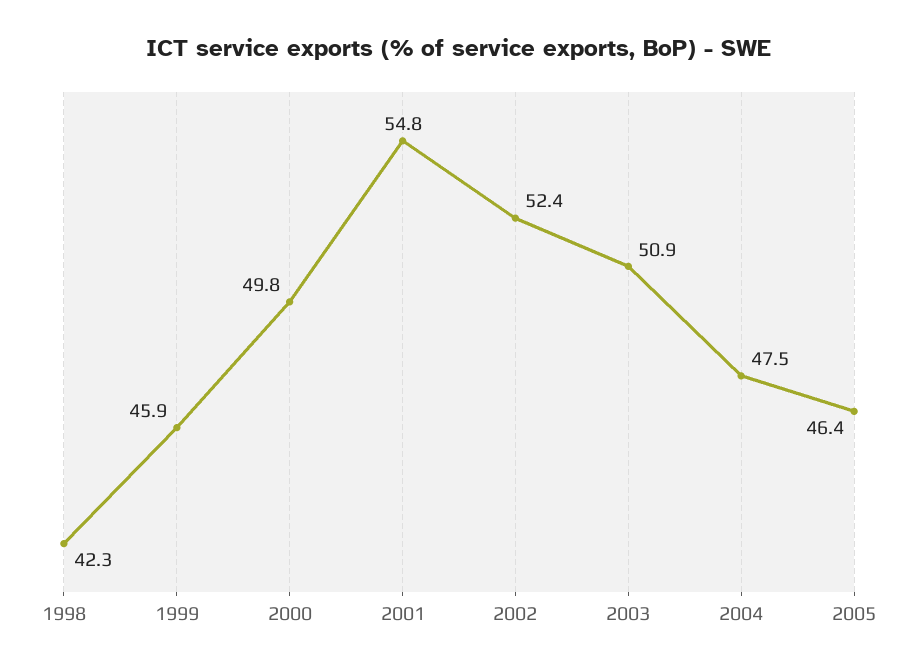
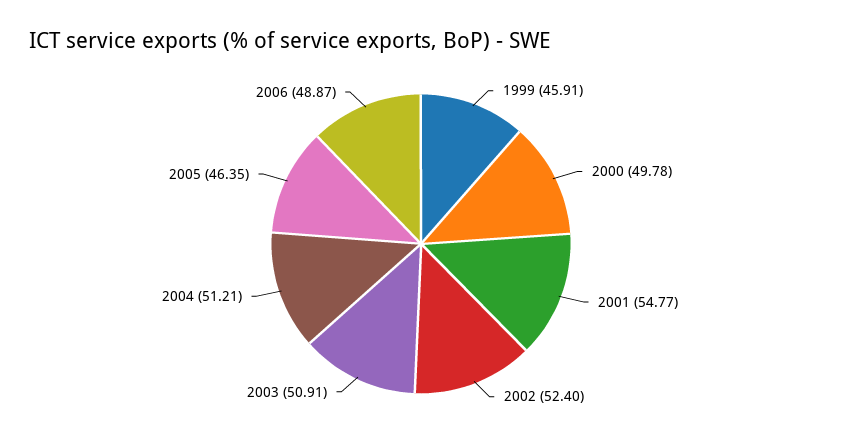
1998: 42.3 -> none
2004: 47.5 -> 51.21
2006: none -> 48.87

